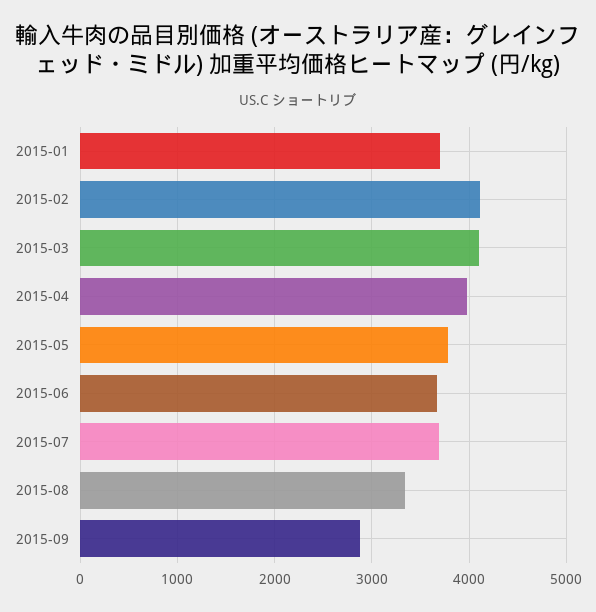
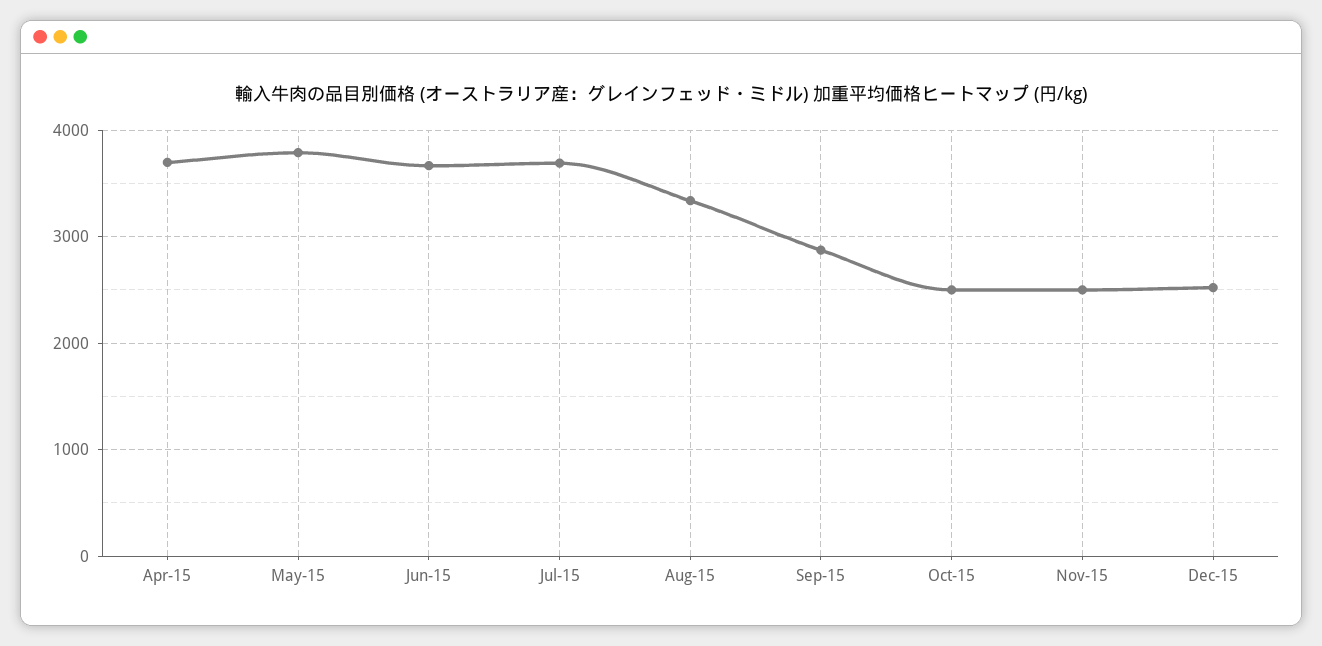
2015-01: 3700 -> none
2015-02: 4100 -> none
2015-03: 4100 -> none
2015-04: 4000 -> 3700
Oct-15: none -> 2500
Nov-15: none -> 2500
Dec-15: none -> 2500

